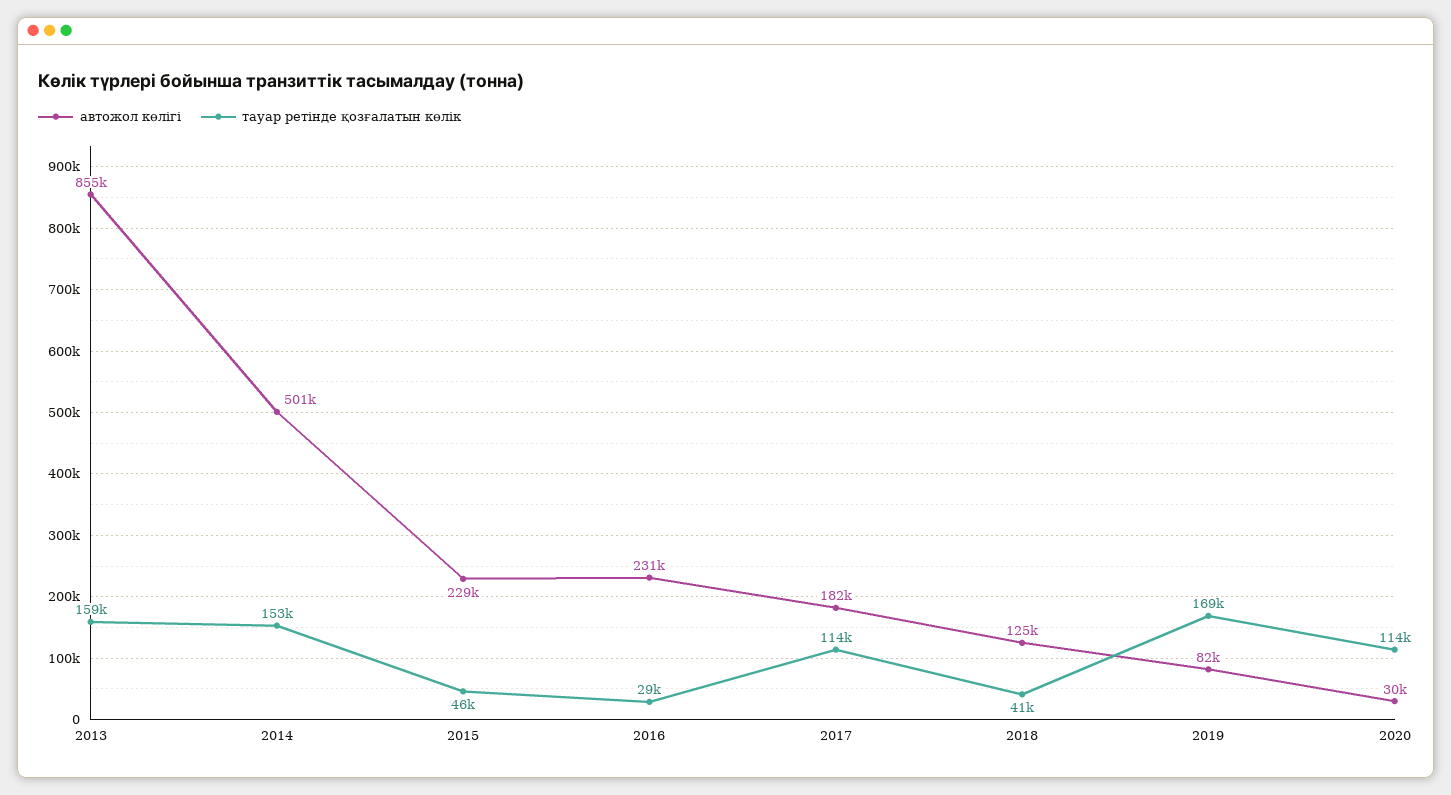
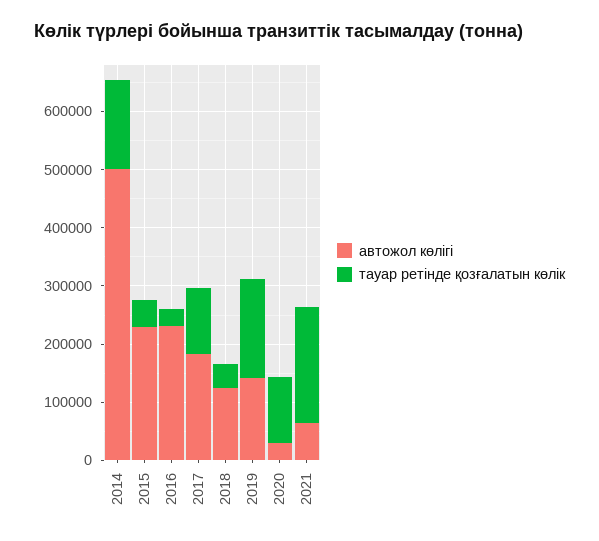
автожол көлігі, 2013: 855000 -> none
тауар ретінде қозғалатын көлік, 2013: 159000 -> none
автожол көлігі, 2019: 82000 -> 140000
автожол көлігі, 2021: none -> 60000
тауар ретінде қозғалатын көлік, 2021: none -> 200000

